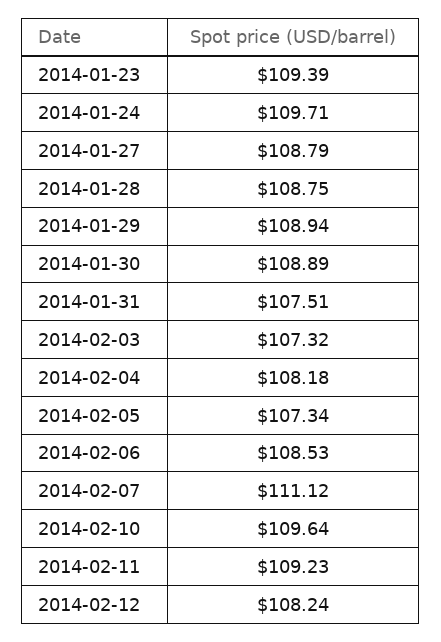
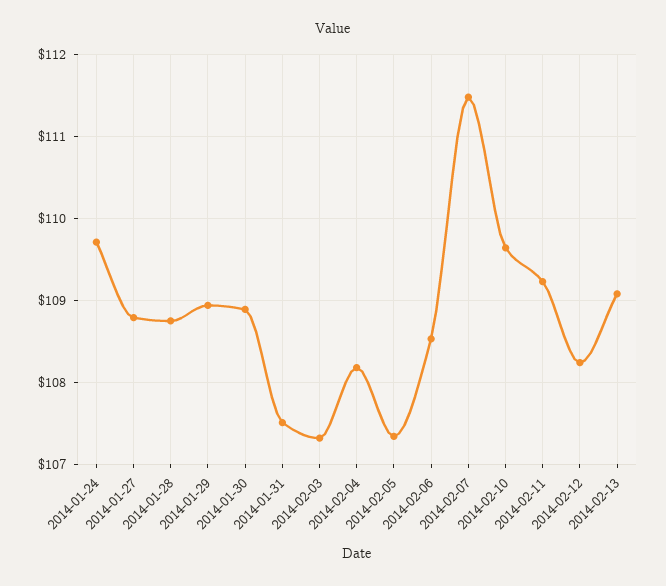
2014-01-23: 109.39 -> none
2014-02-07: 111.12 -> 111.5
2014-02-13: none -> 109.1

